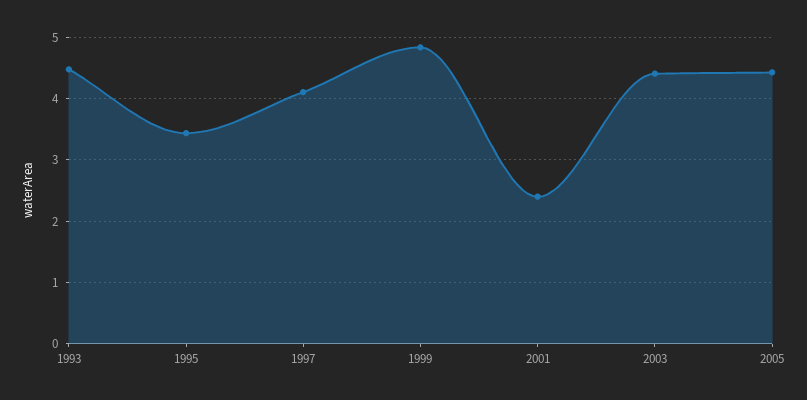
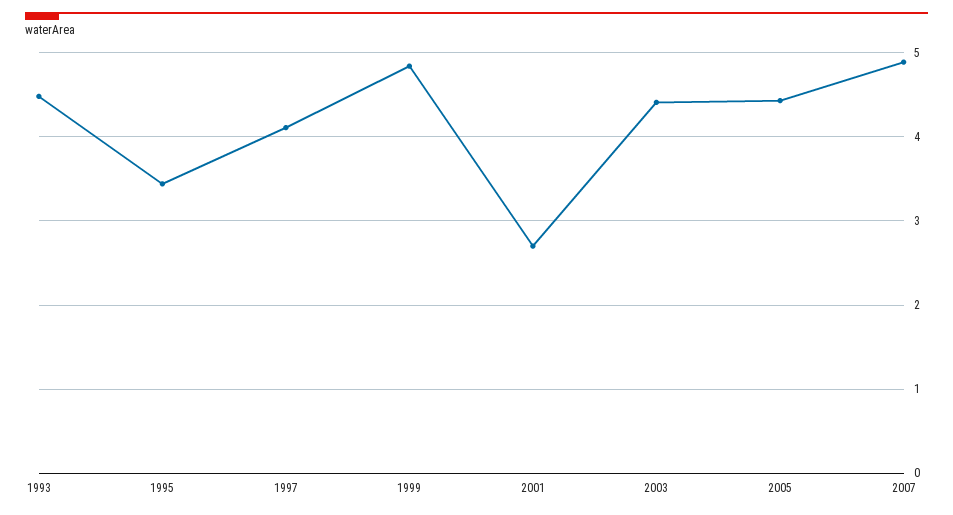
2001: 2.4 -> 2.7
2007: none -> 4.9

